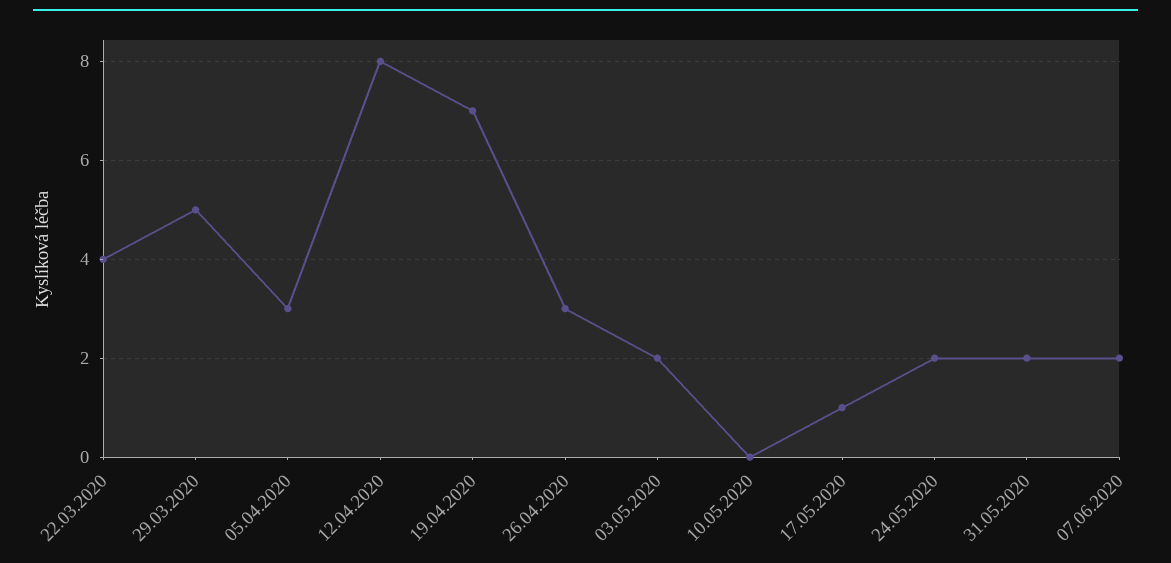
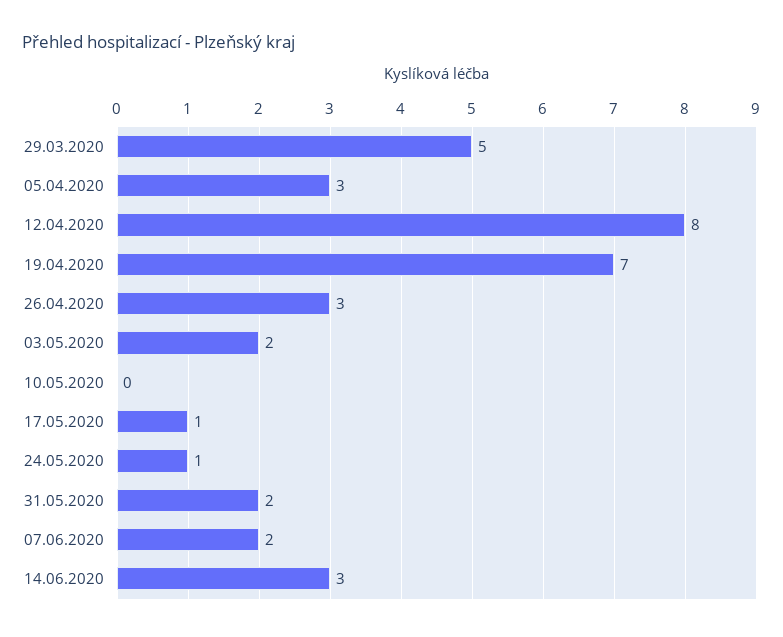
22.03.2020: 4 -> none
24.05.2020: 2 -> 1
14.06.2020: none -> 3

